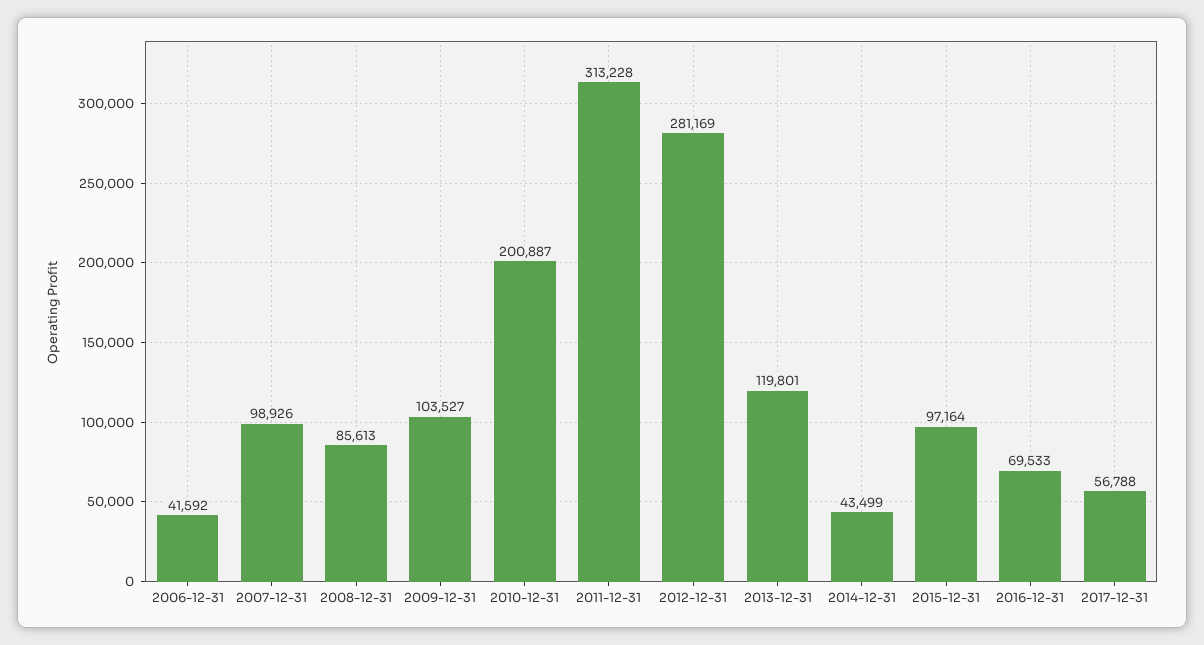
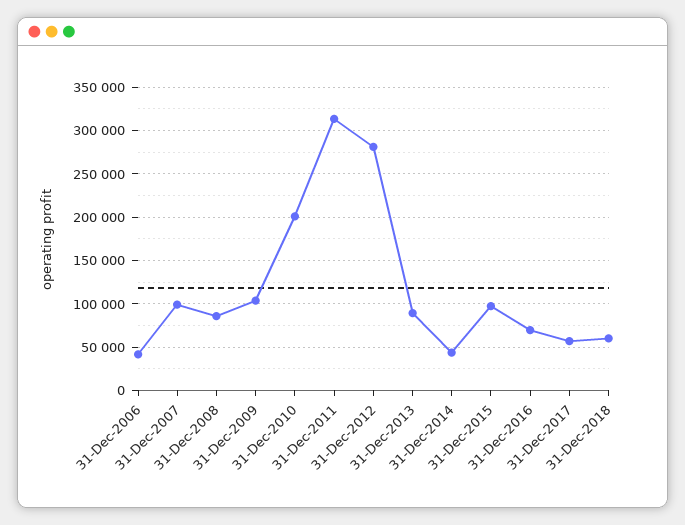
2013-12-31: 119801 -> 90000
31-Dec-2018: none -> 60000

